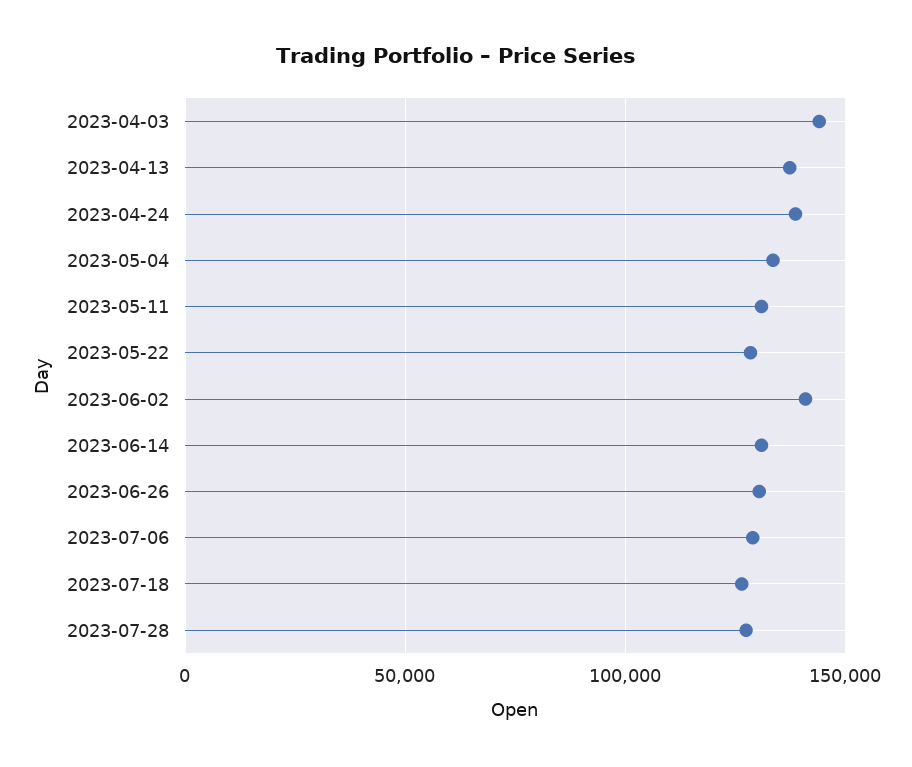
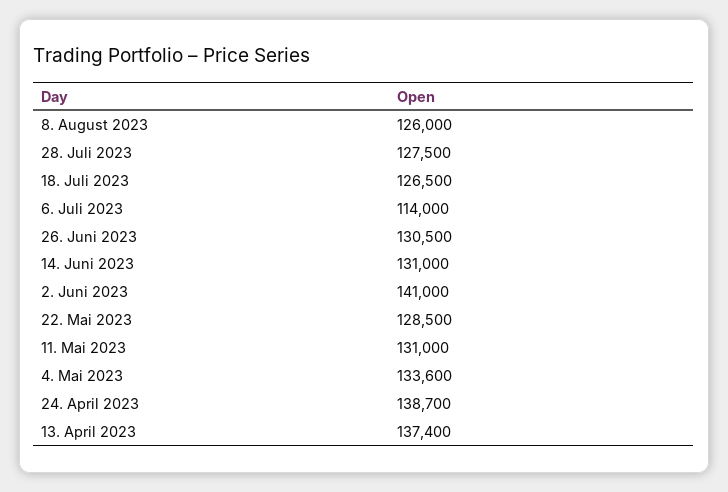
2023-04-03: 145000 -> none
2023-07-06: 130000 -> 114000
8. August 2023: none -> 126000

